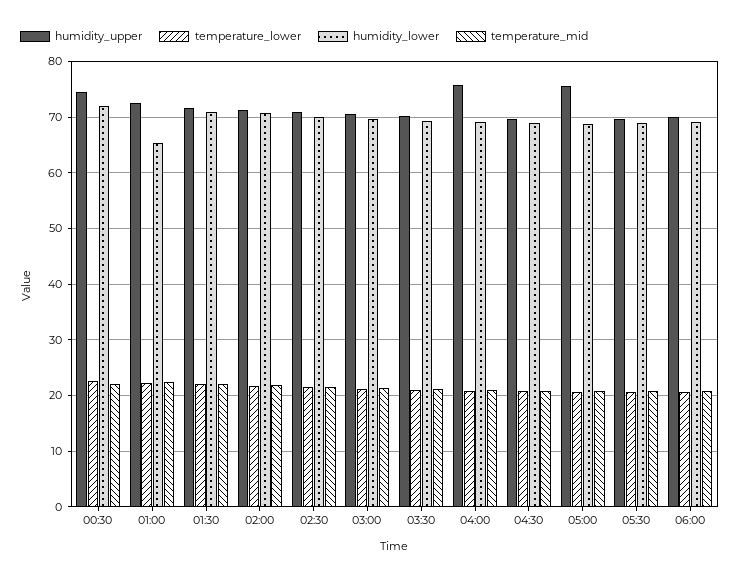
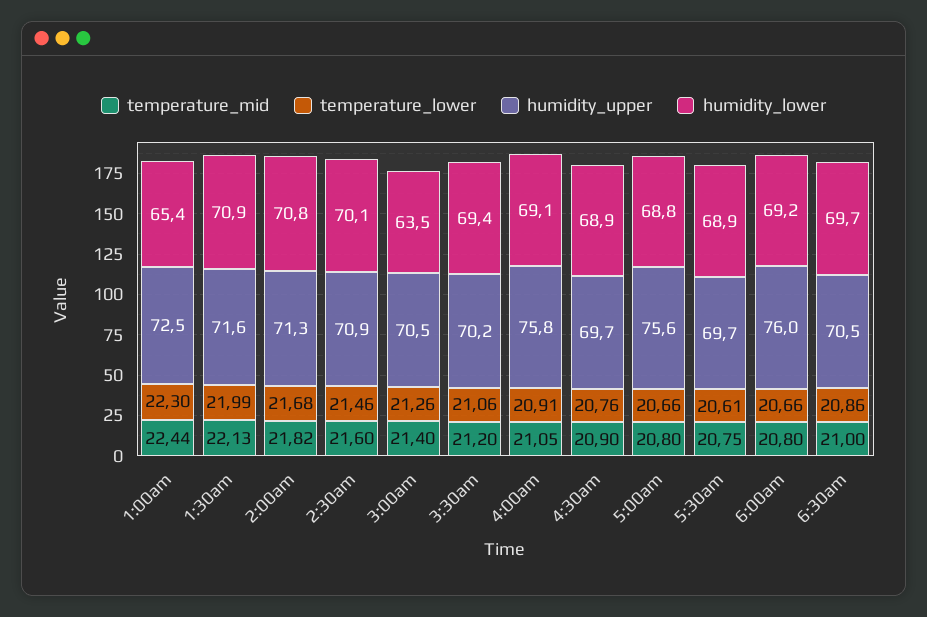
humidity_upper, 00:30: 74 -> none
temperature_lower, 00:30: 22 -> none
humidity_lower, 00:30: 72 -> none
temperature_mid, 00:30: 22 -> none
humidity_lower, 03:00: 70 -> 63.5
humidity_upper, 06:00: 70 -> 76
temperature_mid, 6:30am: none -> 21
temperature_lower, 6:30am: none -> 20.86
humidity_upper, 6:30am: none -> 70.5
humidity_lower, 6:30am: none -> 69.7

